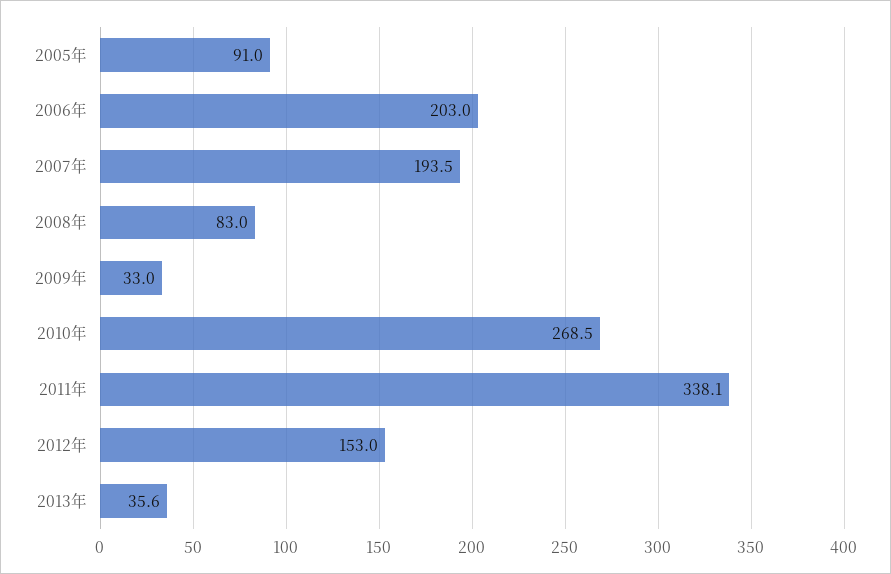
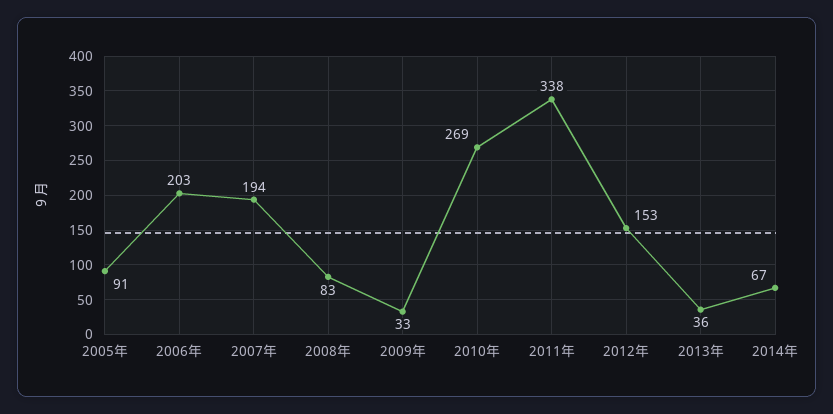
2014年: none -> 67

